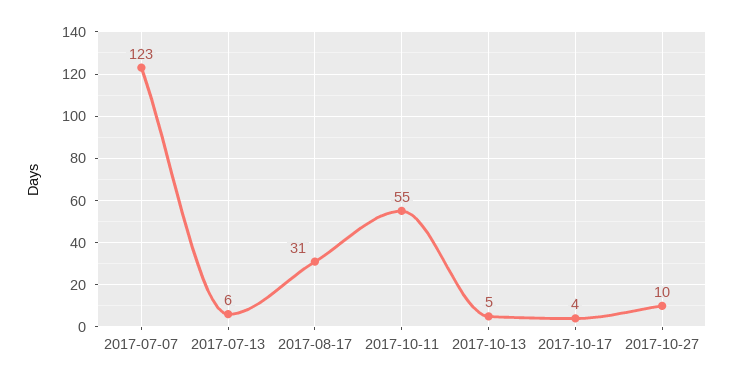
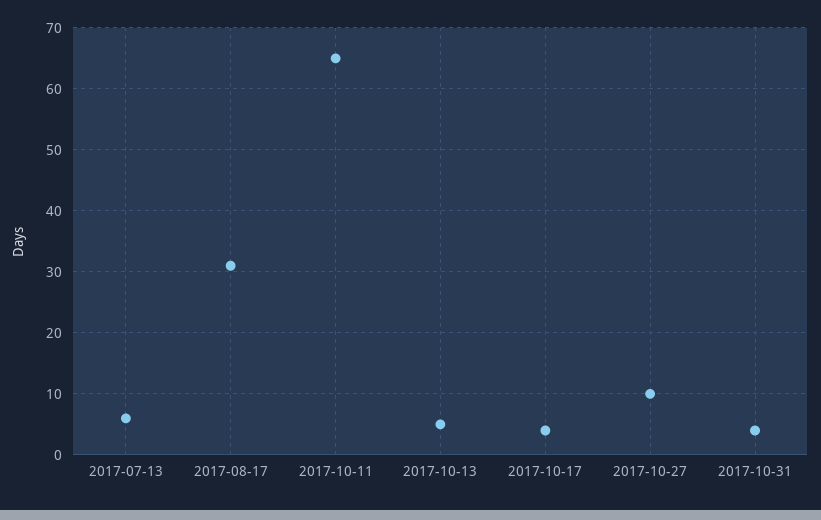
2017-07-07: 123 -> none
2017-10-11: 55 -> 65
2017-10-31: none -> 4

